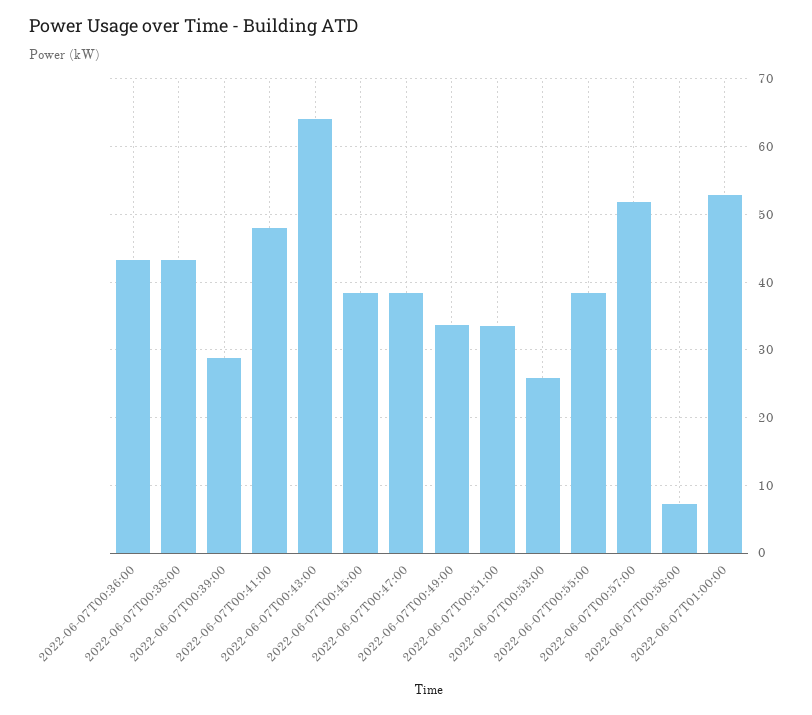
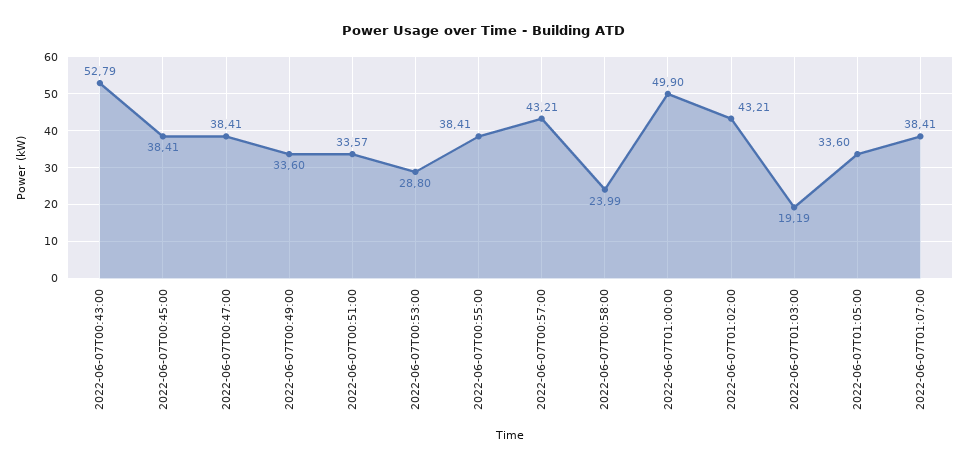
2022-06-07T00:36:00: 43 -> none
2022-06-07T00:38:00: 43 -> none
2022-06-07T00:39:00: 29 -> none
2022-06-07T00:41:00: 48 -> none
2022-06-07T00:43:00: 64 -> 52.79
2022-06-07T00:53:00: 26 -> 28.8
2022-06-07T00:57:00: 52 -> 43.21
2022-06-07T00:58:00: 7 -> 23.99
2022-06-07T01:00:00: 53 -> 49.9
2022-06-07T01:02:00: none -> 43.21
2022-06-07T01:03:00: none -> 19.19
2022-06-07T01:05:00: none -> 33.6
2022-06-07T01:07:00: none -> 38.41

